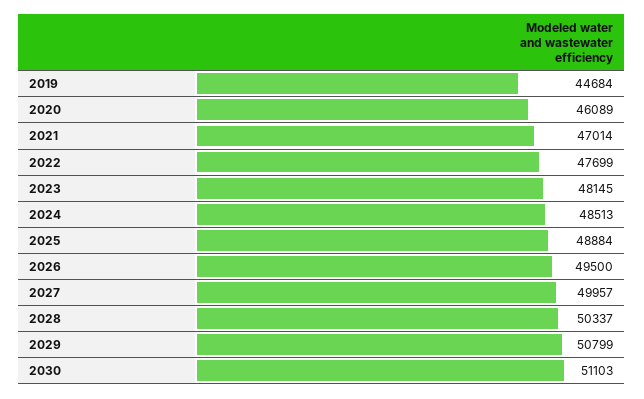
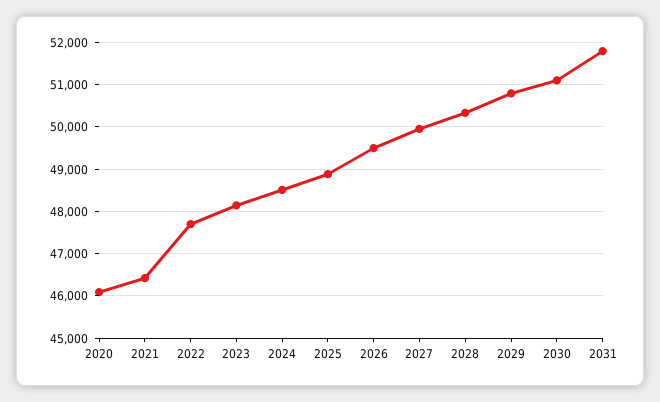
2019: 44684 -> none
2021: 47014 -> 46400
2031: none -> 51800

